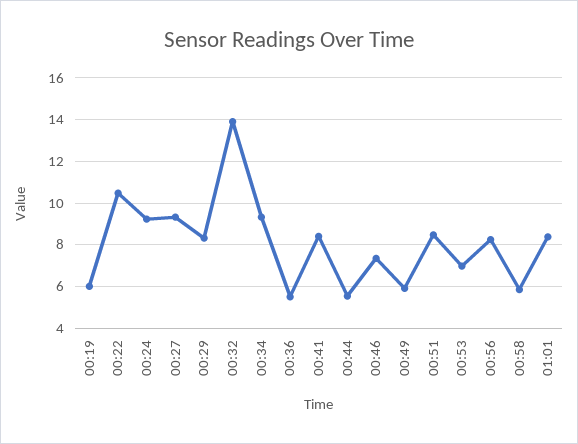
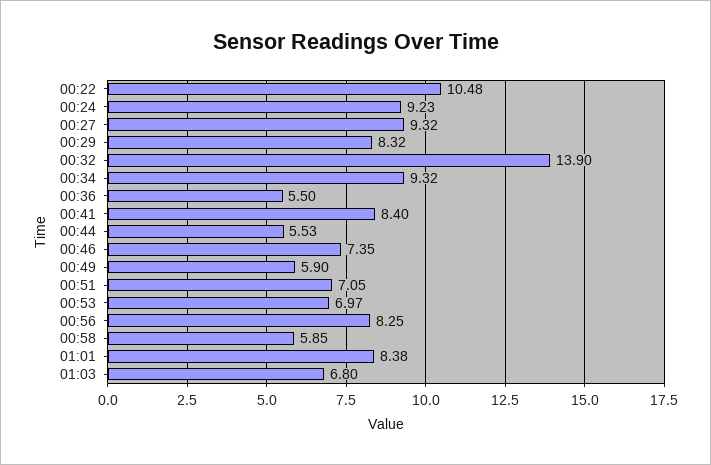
00:19: 6 -> none
00:51: 8.5 -> 7.05
01:03: none -> 6.8

